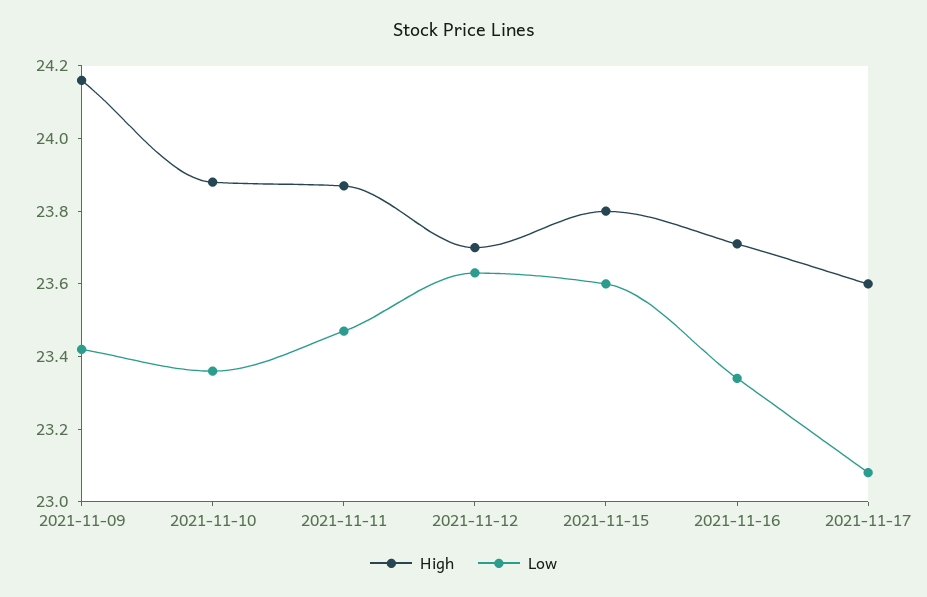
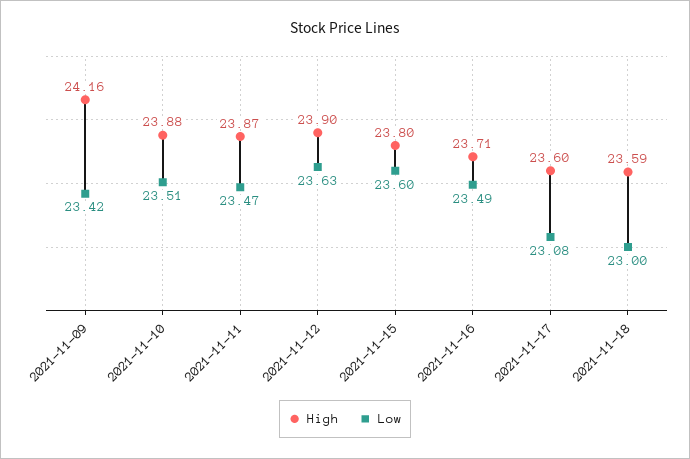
Low, 2021-11-10: 23.35 -> 23.51
High, 2021-11-12: 23.7 -> 23.9
Low, 2021-11-16: 23.35 -> 23.49
High, 2021-11-18: none -> 23.59
Low, 2021-11-18: none -> 23

